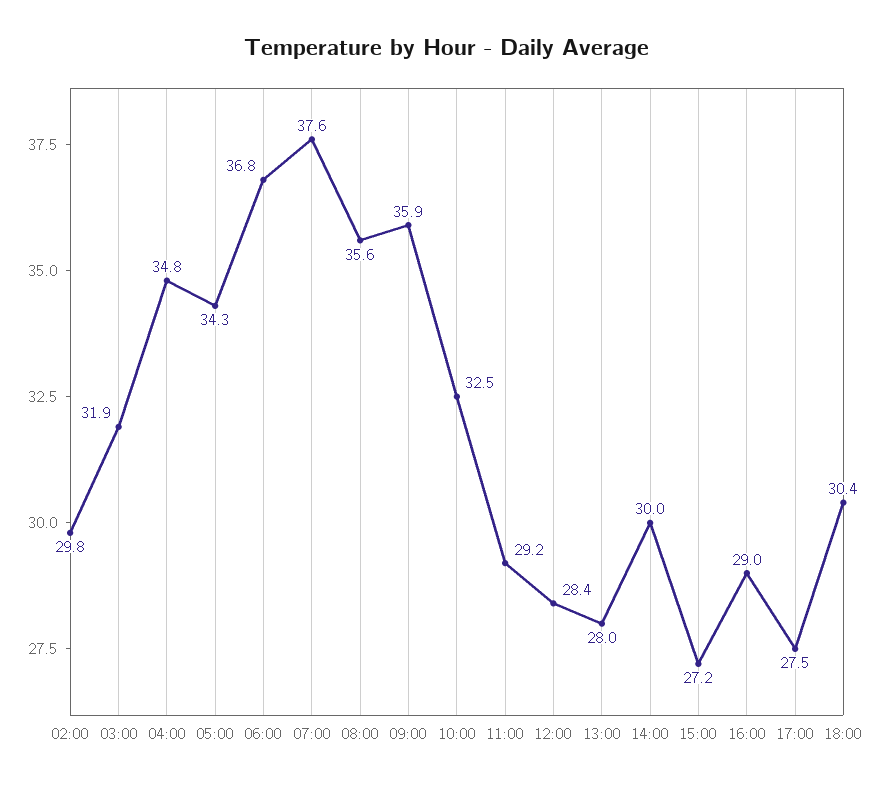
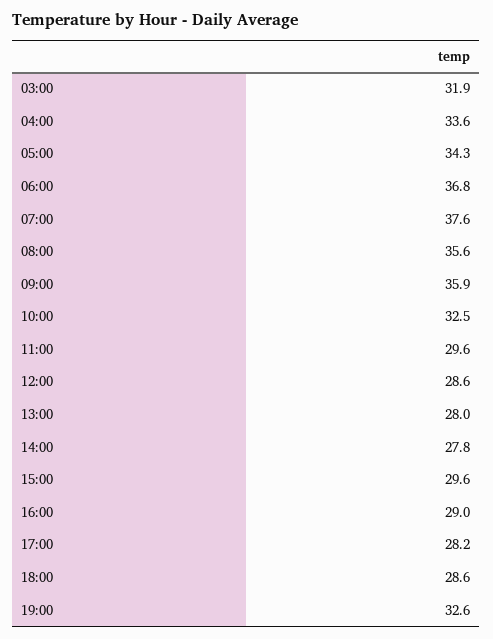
02:00: 29.8 -> none
04:00: 34.8 -> 33.6
11:00: 29.2 -> 29.6
12:00: 28.4 -> 28.6
14:00: 30 -> 27.8
15:00: 27.2 -> 29.6
17:00: 27.5 -> 28.2
18:00: 30.4 -> 28.6
19:00: none -> 32.6

